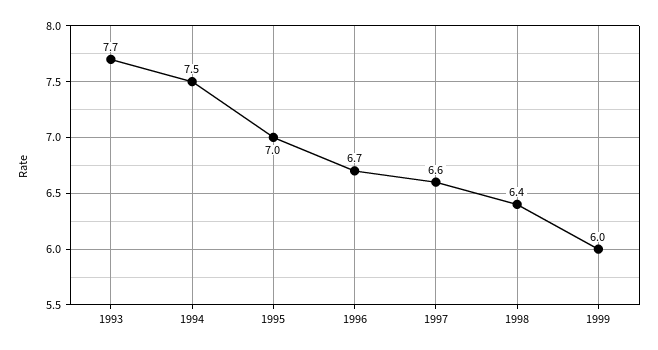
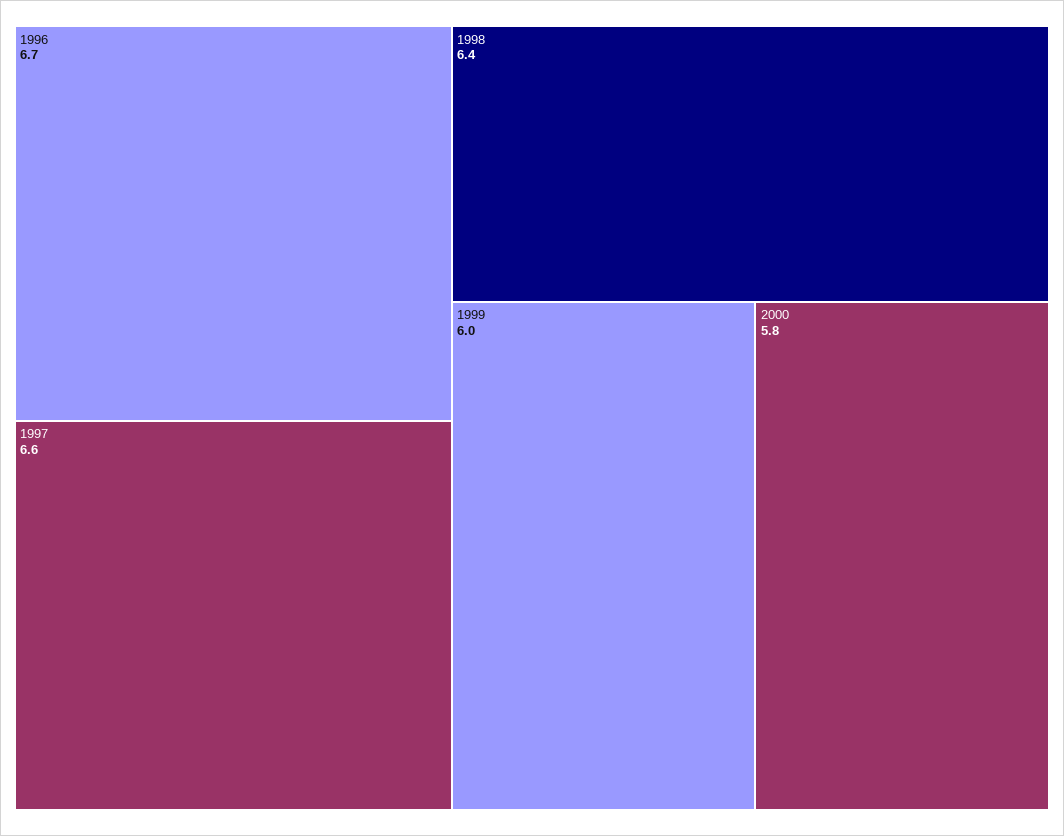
1993: 7.7 -> none
1994: 7.5 -> none
1995: 7 -> none
2000: none -> 5.8

